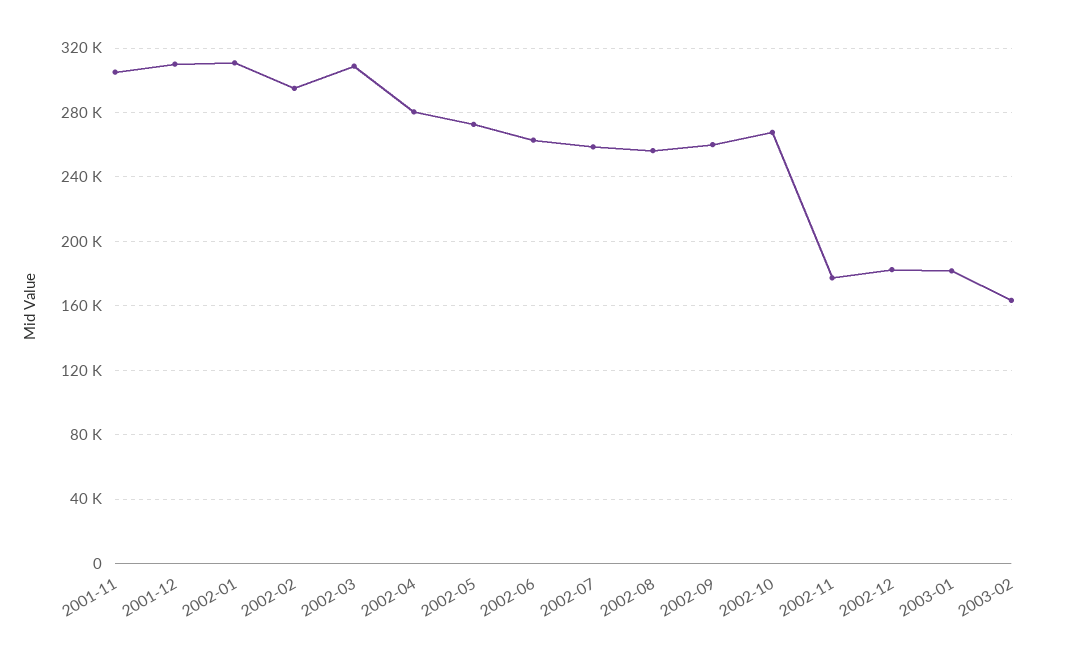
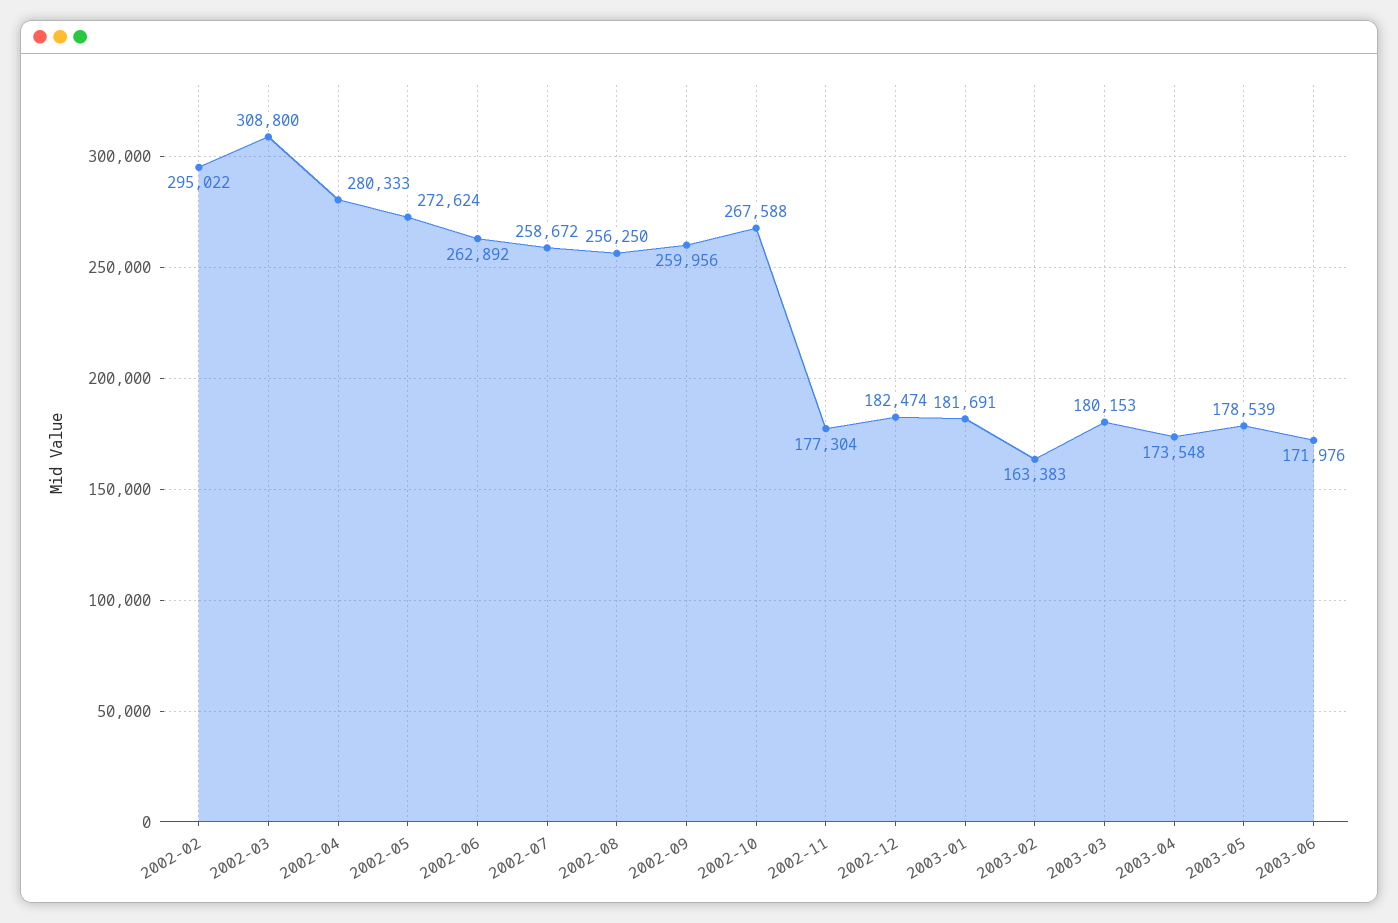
2001-11: 305000 -> none
2001-12: 310000 -> none
2002-01: 310000 -> none
2003-03: none -> 180153
2003-04: none -> 173548
2003-05: none -> 178539
2003-06: none -> 171976

